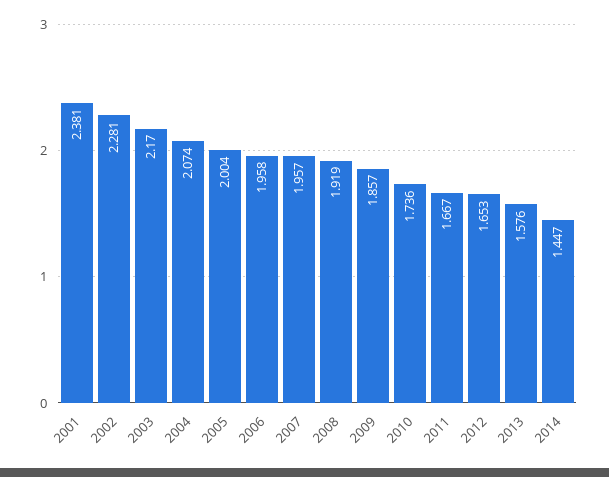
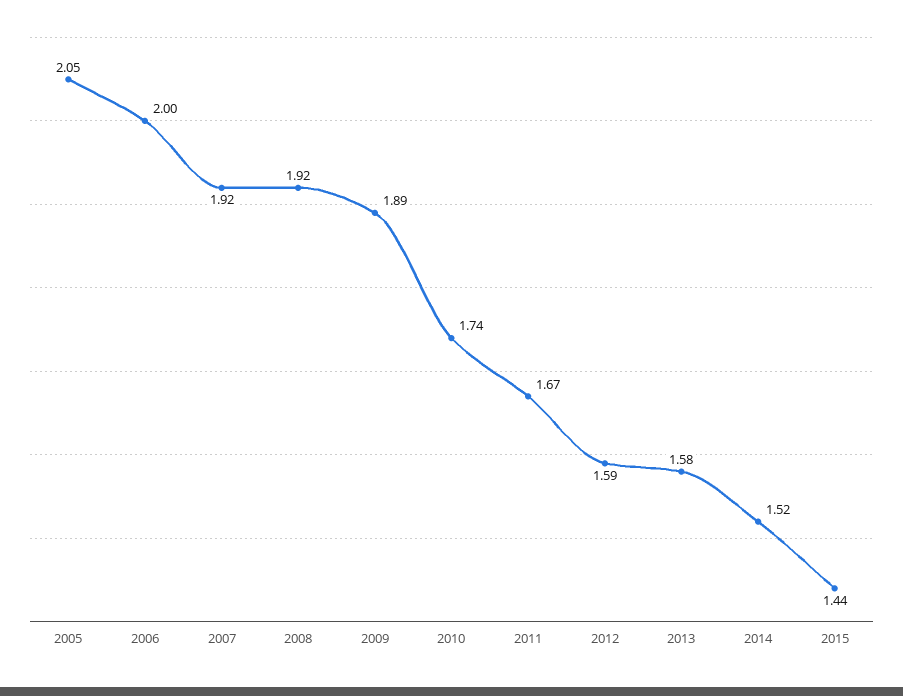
2001: 2.381 -> none
2002: 2.281 -> none
2003: 2.17 -> none
2004: 2.074 -> none
2005: 2.004 -> 2.05
2006: 1.958 -> 2
2007: 1.957 -> 1.92
2009: 1.857 -> 1.89
2012: 1.653 -> 1.59
2014: 1.447 -> 1.52
2015: none -> 1.44

